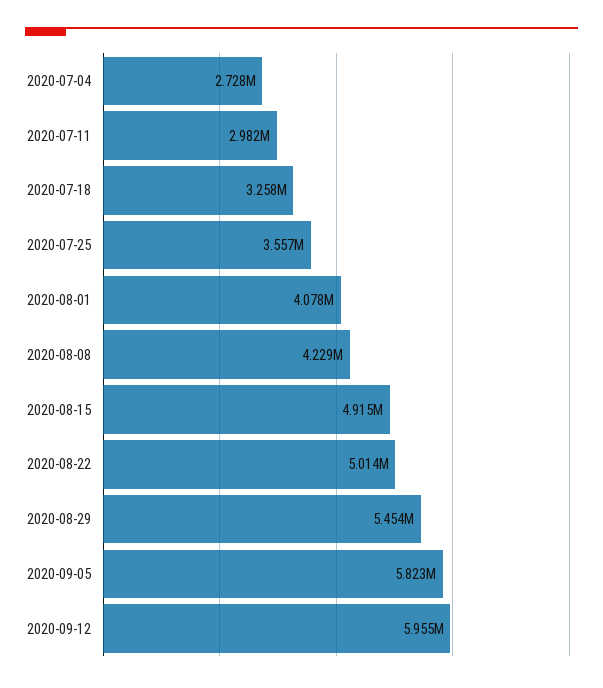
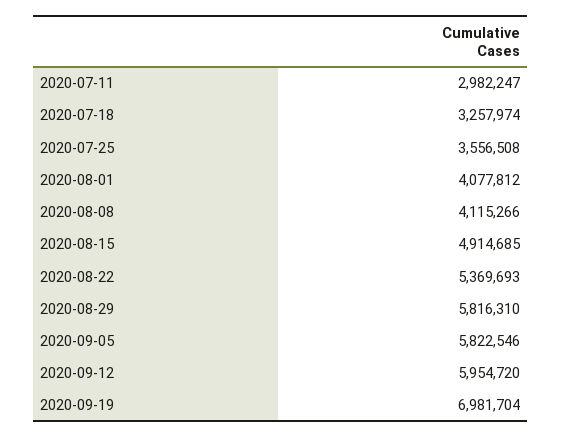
2020-07-04: 2728000 -> none
2020-08-08: 4229000 -> 4115266
2020-08-22: 5014000 -> 5369693
2020-08-29: 5454000 -> 5816310
2020-09-19: none -> 6981704

